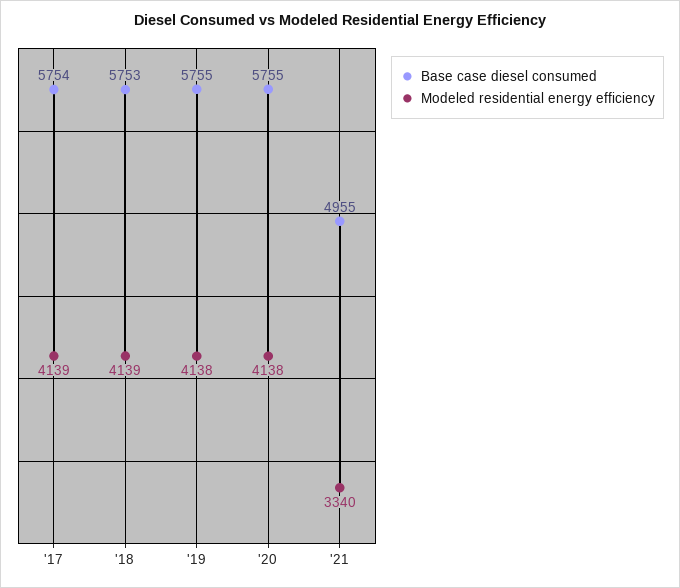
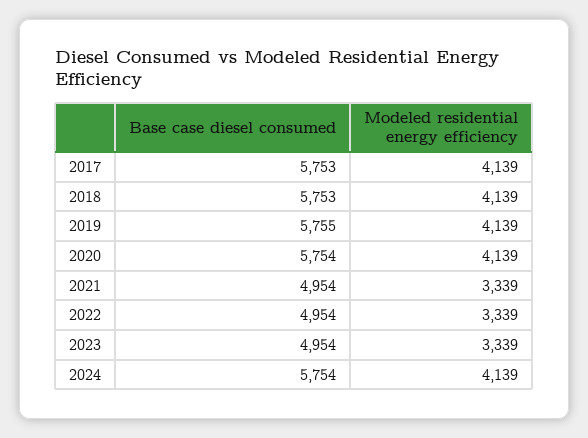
Base case diesel consumed, '17: 5754 -> 5753
Modeled residential energy efficiency, '19: 4138 -> 4139
Base case diesel consumed, '20: 5755 -> 5754
Modeled residential energy efficiency, '20: 4138 -> 4139
Base case diesel consumed, '21: 4955 -> 4954
Modeled residential energy efficiency, '21: 3340 -> 3339
Base case diesel consumed, 2022: none -> 4954
Modeled residential energy efficiency, 2022: none -> 3339
Base case diesel consumed, 2023: none -> 4954
Modeled residential energy efficiency, 2023: none -> 3339
Base case diesel consumed, 2024: none -> 5754
Modeled residential energy efficiency, 2024: none -> 4139

